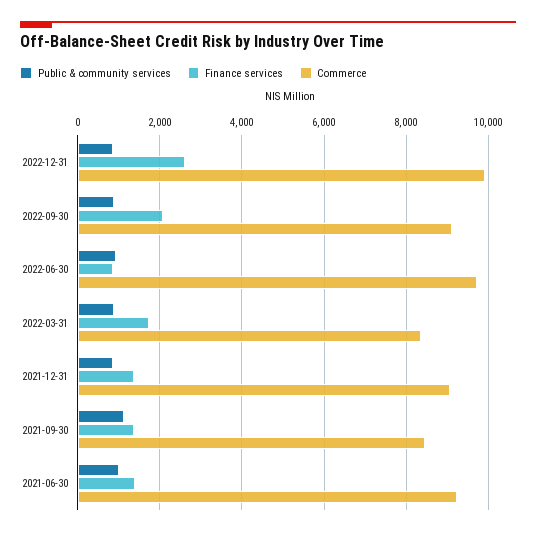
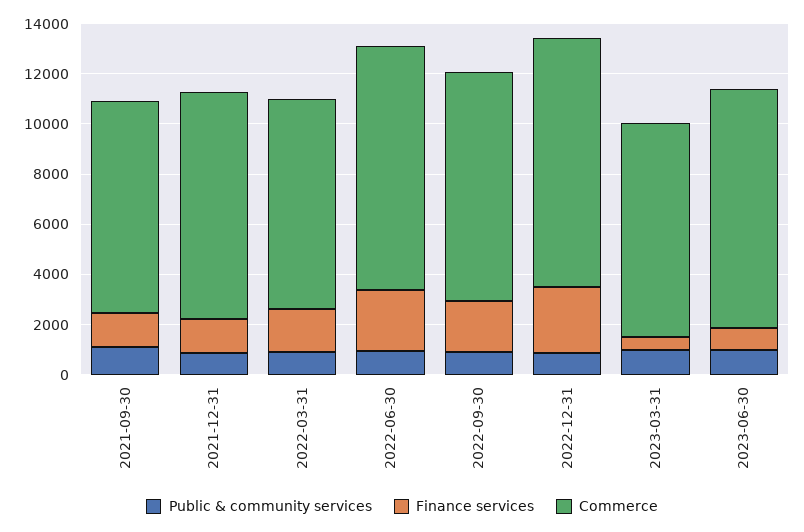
Finance services, 2022-06-30: 800 -> 2500
Public & community services, 2021-06-30: 1000 -> none
Finance services, 2021-06-30: 1400 -> none
Commerce, 2021-06-30: 9200 -> none
Public & community services, 2023-03-31: none -> 1000
Finance services, 2023-03-31: none -> 500
Commerce, 2023-03-31: none -> 8500
Public & community services, 2023-06-30: none -> 1000
Finance services, 2023-06-30: none -> 1000
Commerce, 2023-06-30: none -> 9500

